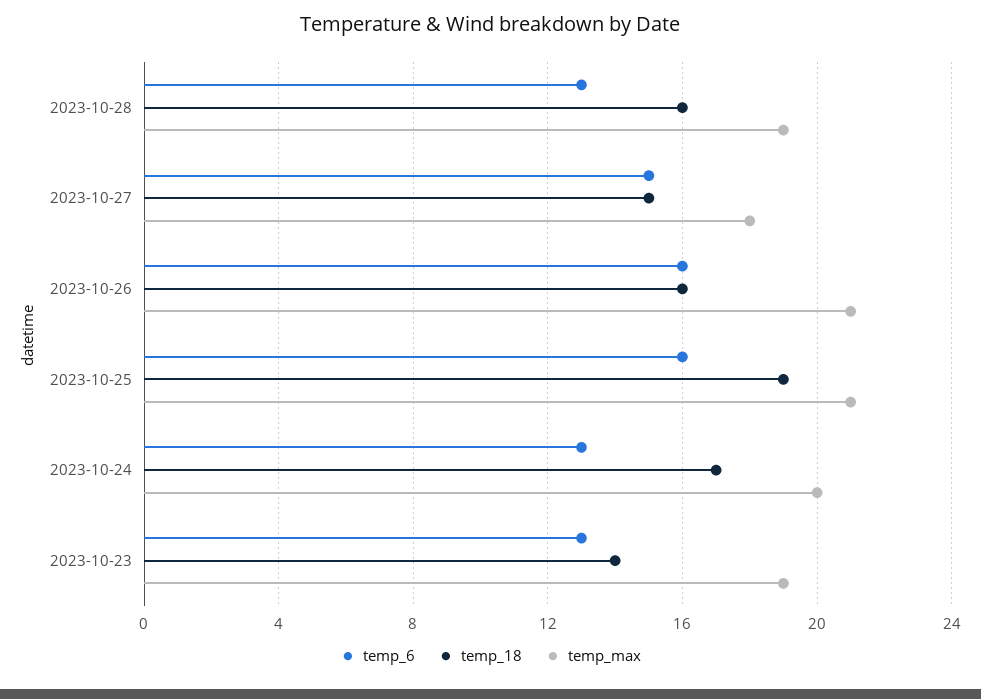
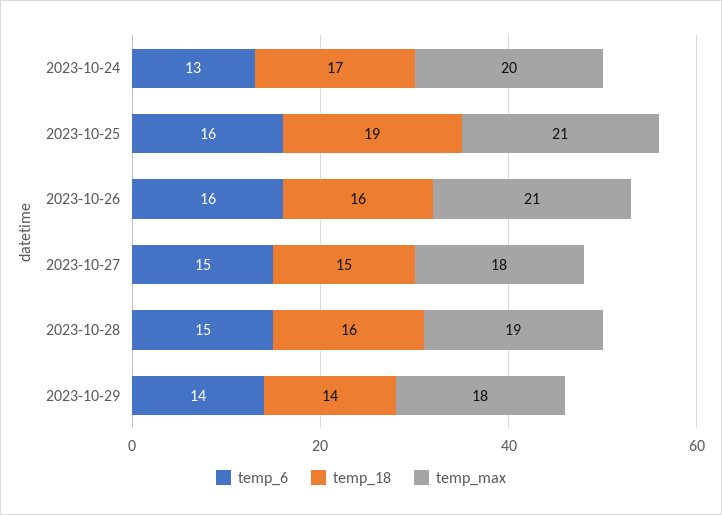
temp_6, 2023-10-28: 13 -> 15
temp_6, 2023-10-23: 13 -> none
temp_18, 2023-10-23: 14 -> none
temp_max, 2023-10-23: 19 -> none
temp_6, 2023-10-29: none -> 14
temp_18, 2023-10-29: none -> 14
temp_max, 2023-10-29: none -> 18

